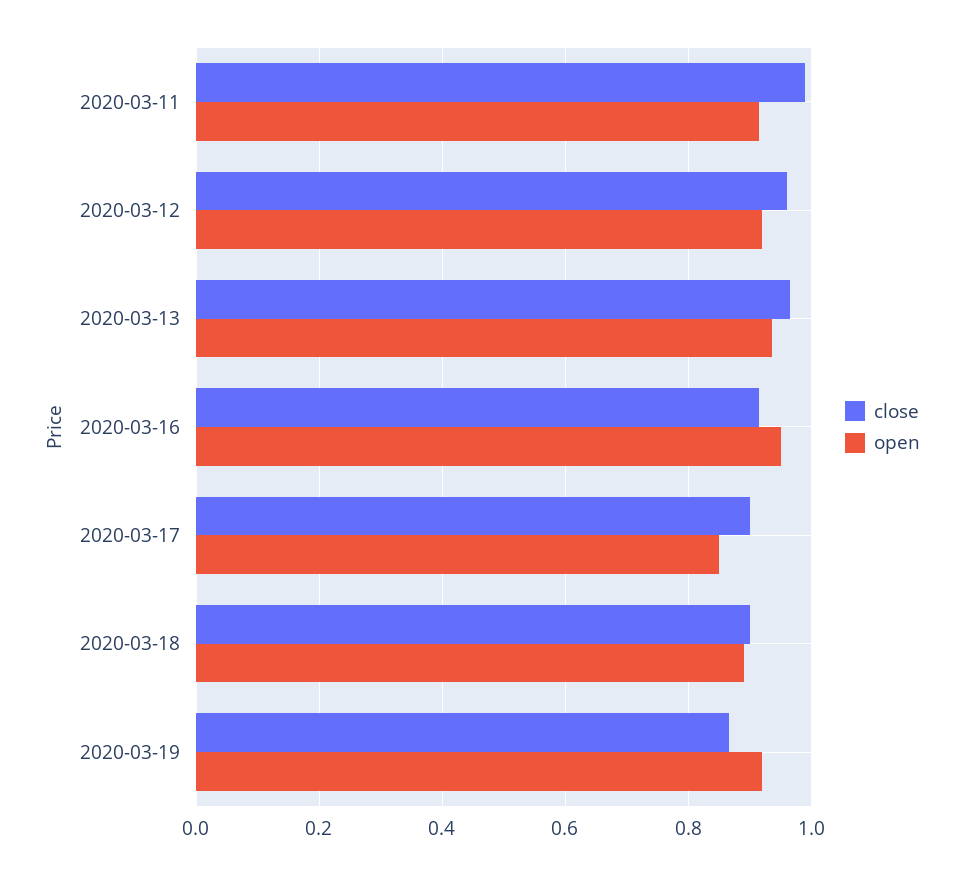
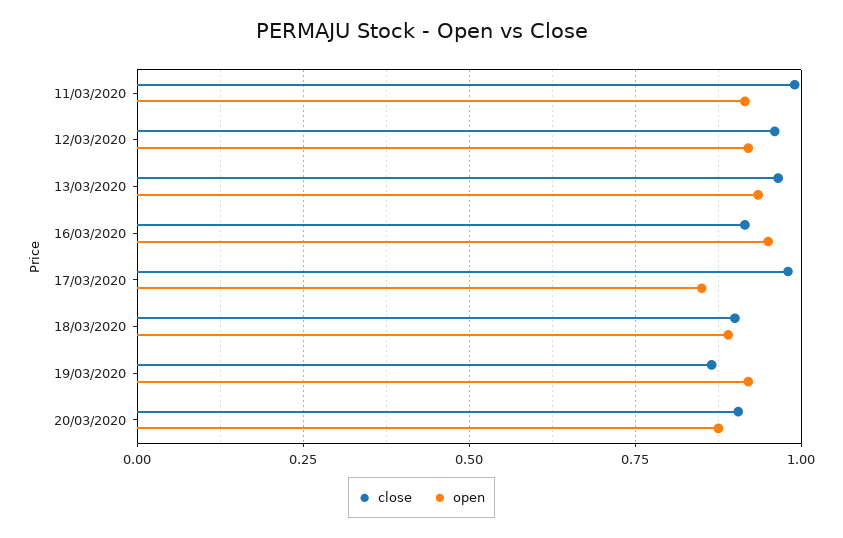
close, 2020-03-17: 0.9 -> 0.975
close, 20/03/2020: none -> 0.9
open, 20/03/2020: none -> 0.875

